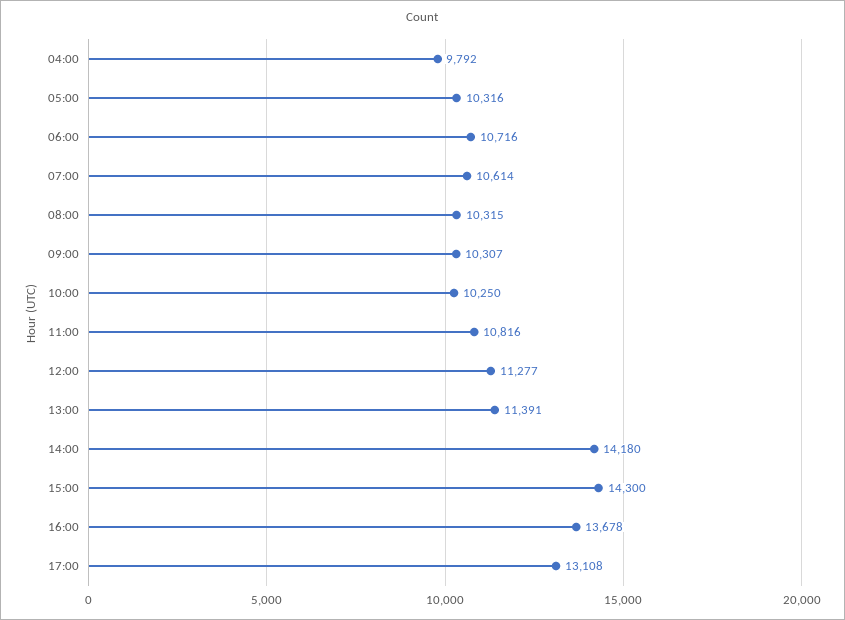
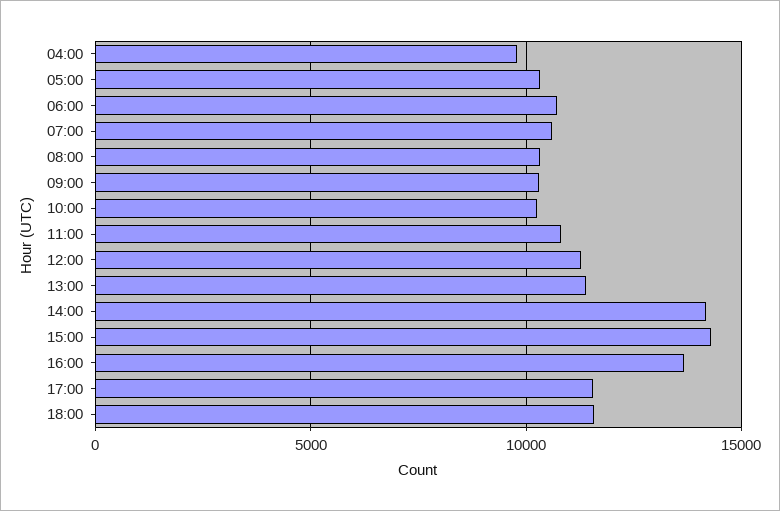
17:00: 13108 -> 11500
18:00: none -> 11500

